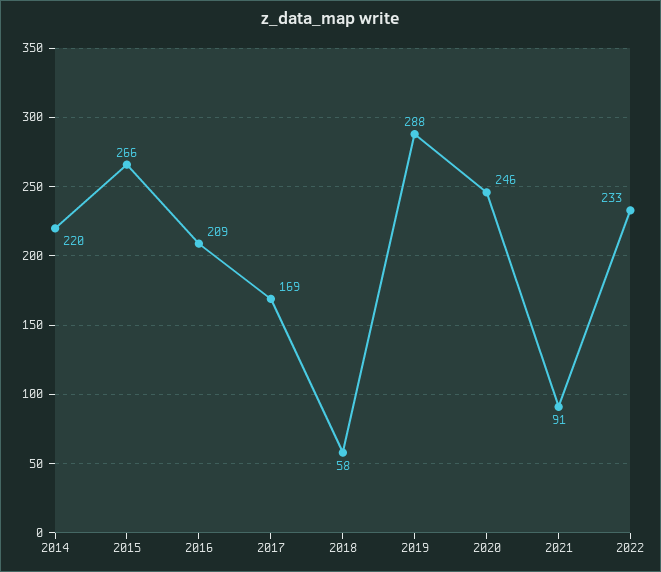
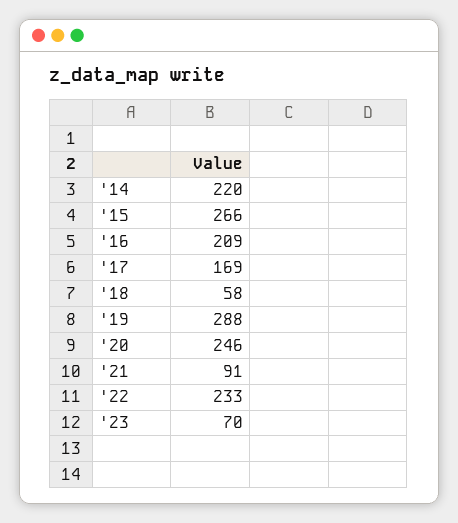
'23: none -> 70

